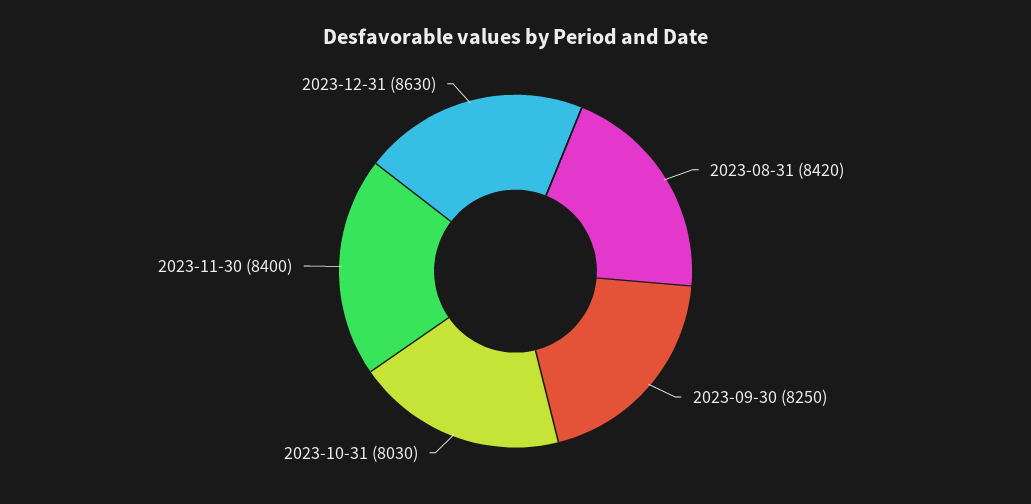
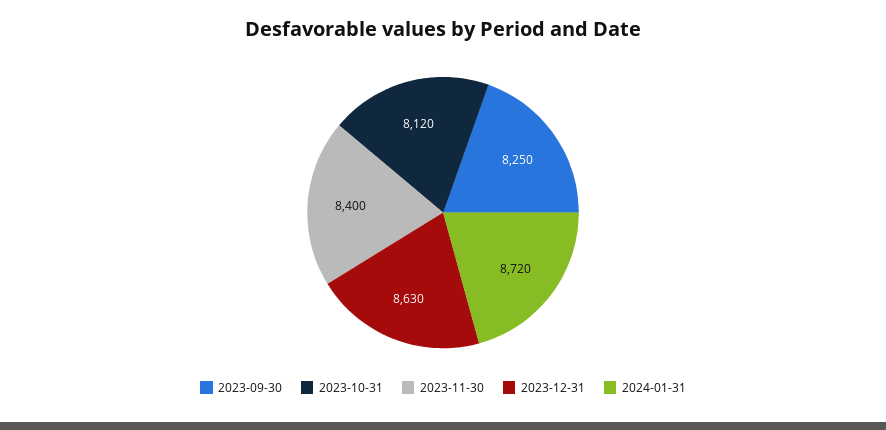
2023-08-31: 8420 -> none
2023-10-31: 8030 -> 8120
2024-01-31: none -> 8720

